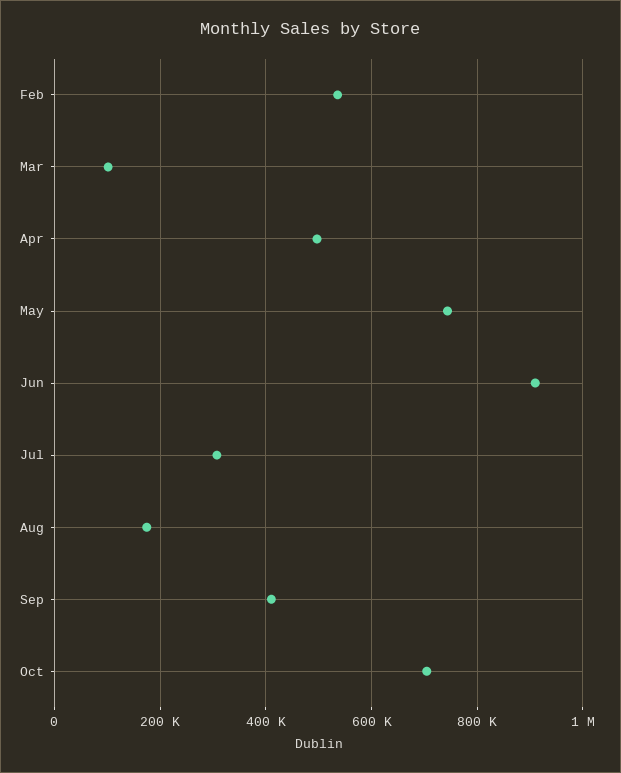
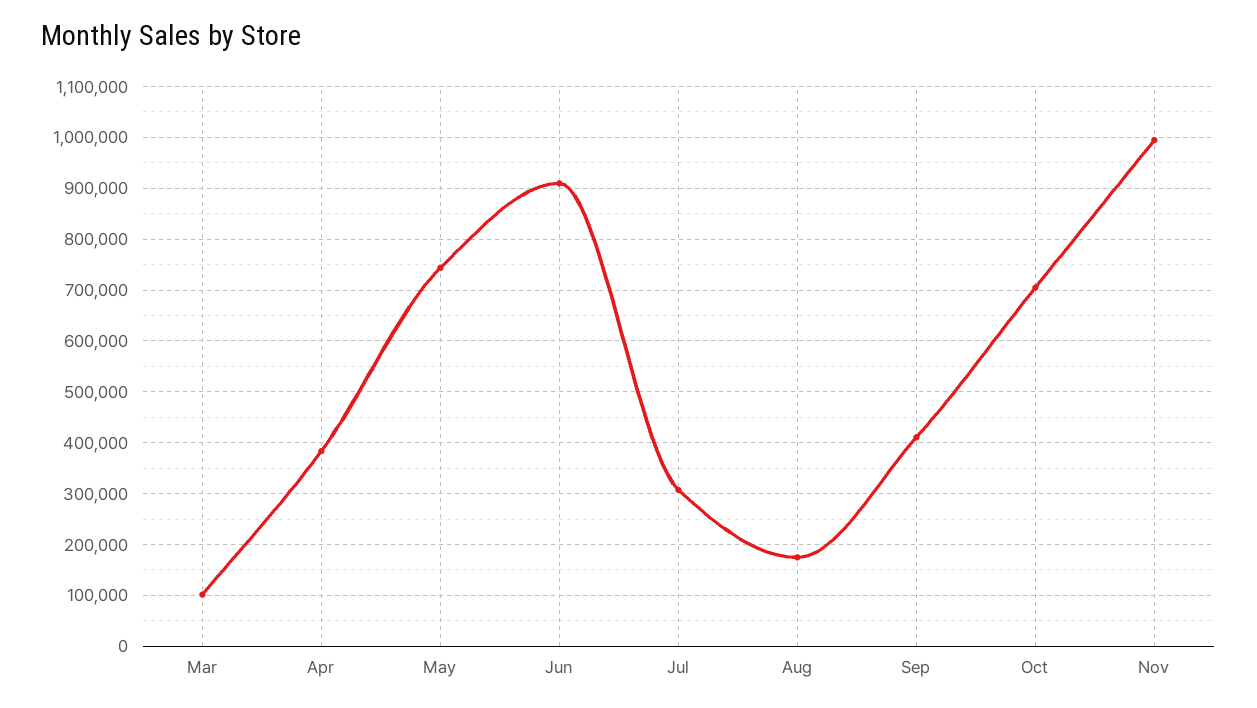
Feb: 540000 -> none
Apr: 500000 -> 380000
Nov: none -> 1000000

